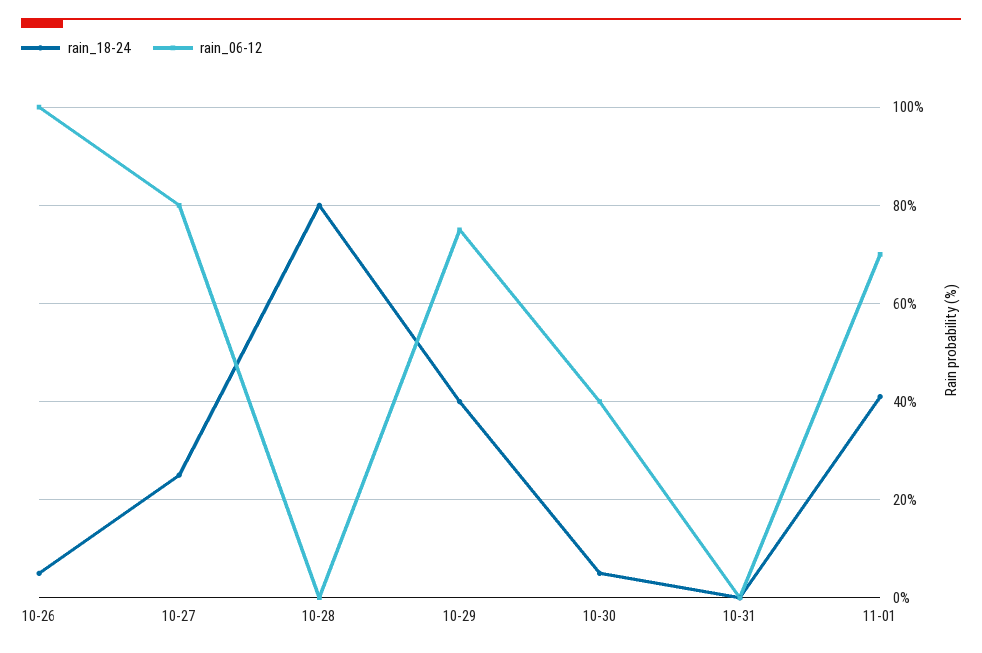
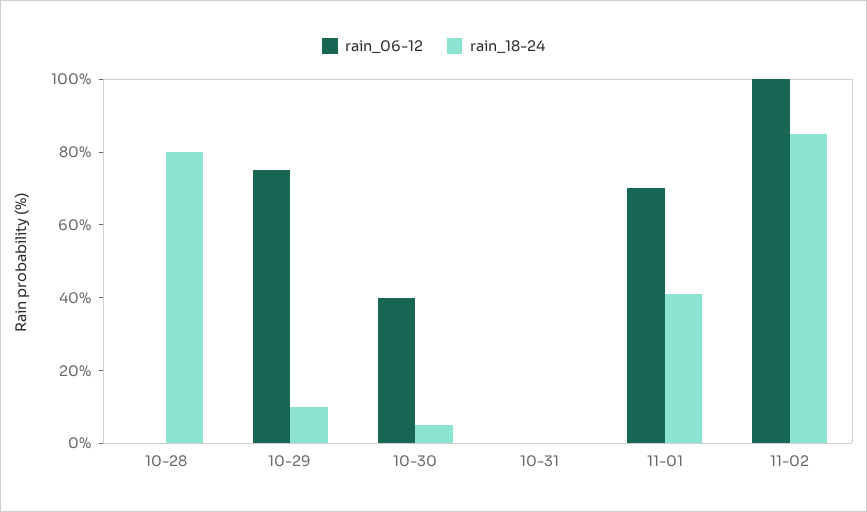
rain_18-24, 10-26: 5 -> none
rain_06-12, 10-26: 100 -> none
rain_18-24, 10-27: 25 -> none
rain_06-12, 10-27: 80 -> none
rain_18-24, 10-29: 40 -> 10
rain_06-12, 11-02: none -> 100
rain_18-24, 11-02: none -> 85

